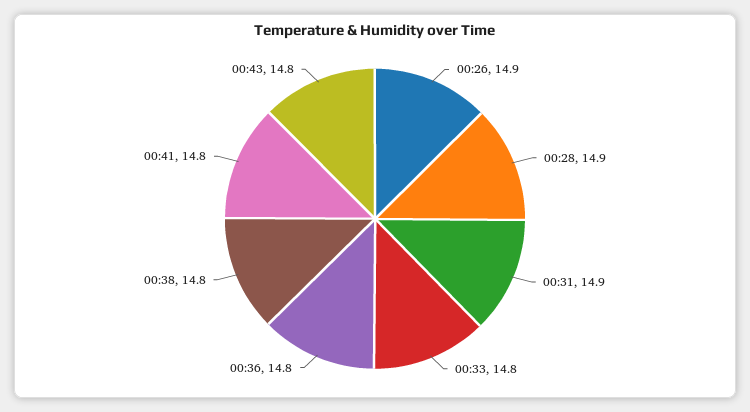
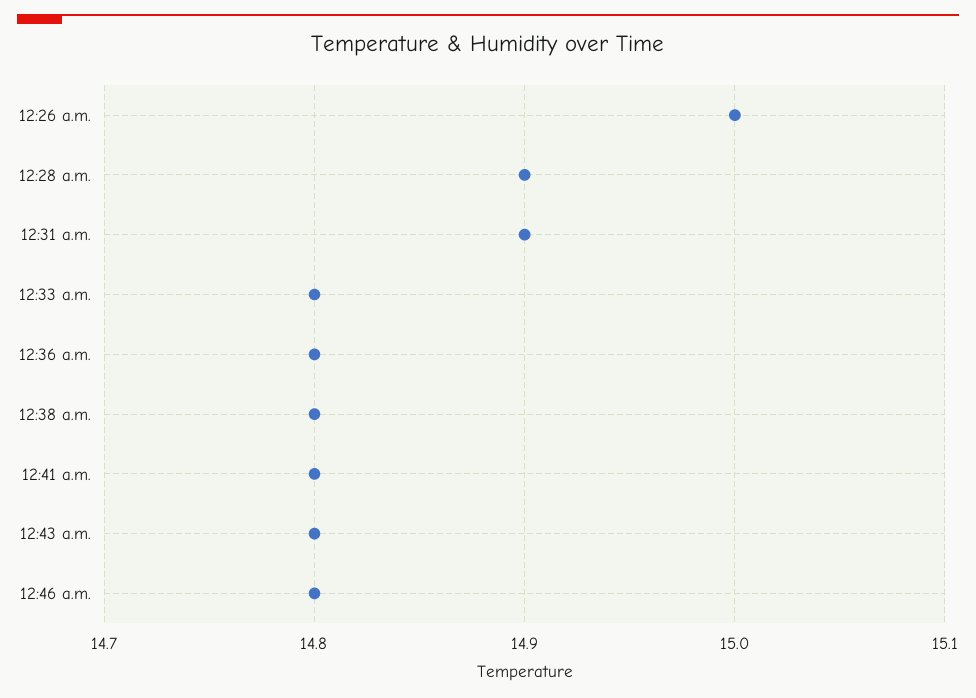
00:26: 14.9 -> 15
12:46 a.m.: none -> 14.8

